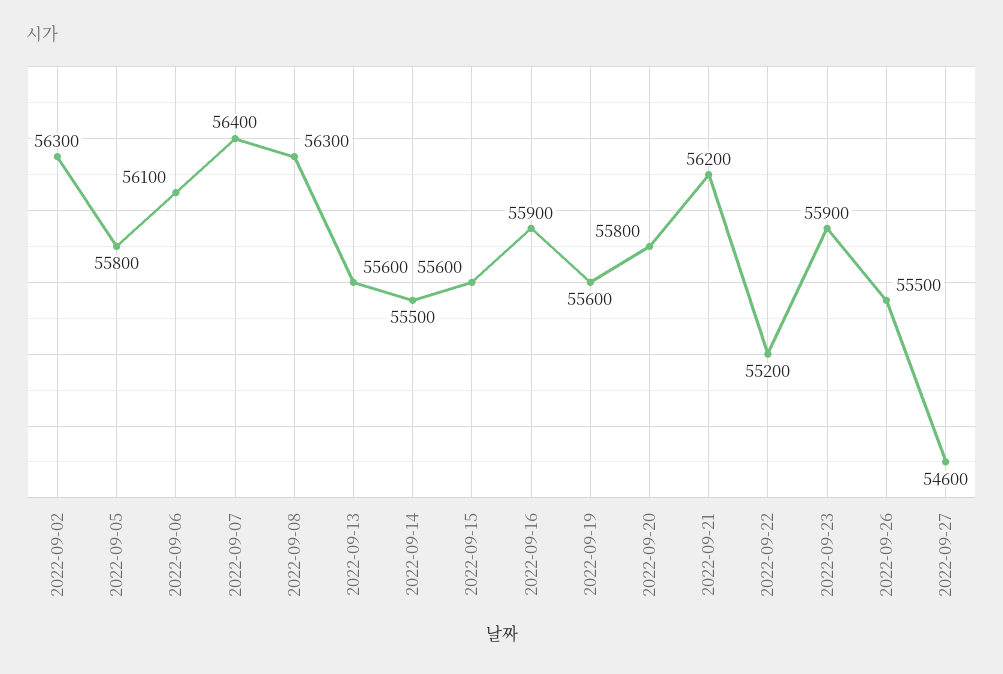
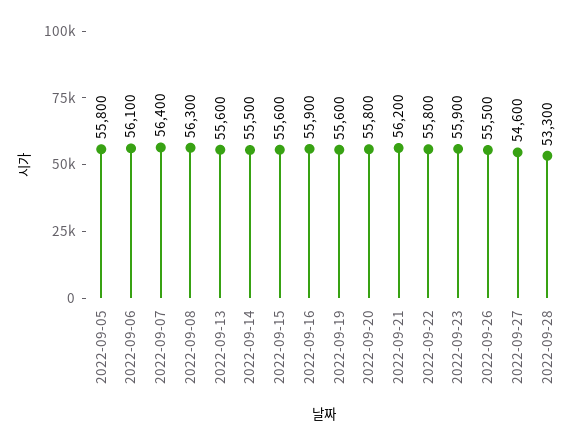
2022-09-02: 56300 -> none
2022-09-22: 55200 -> 55800
2022-09-28: none -> 53300

